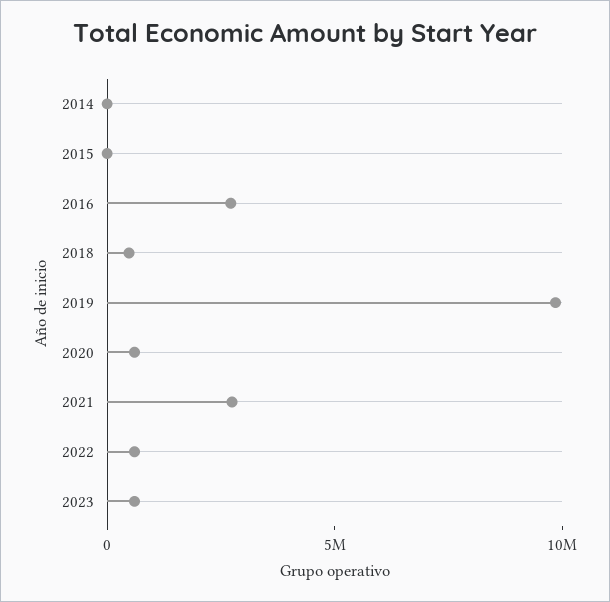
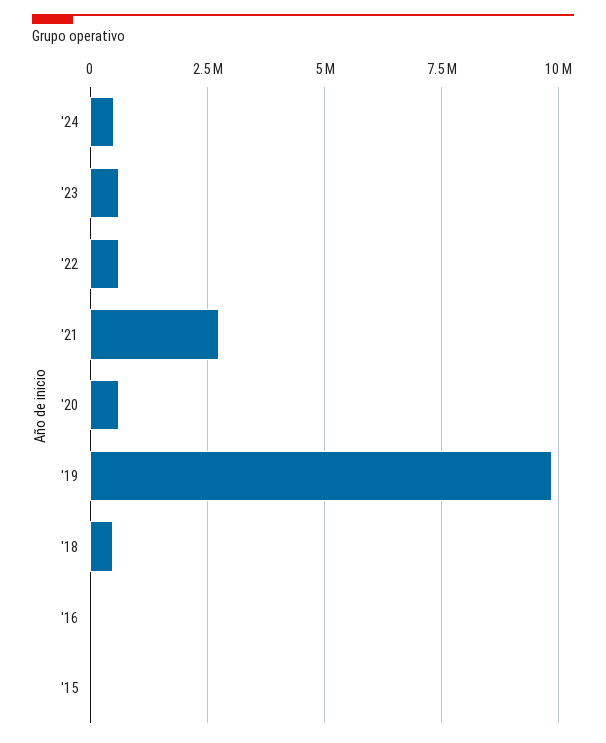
2014: 0 -> none
2016: 3000000 -> 0
'24: none -> 500000

